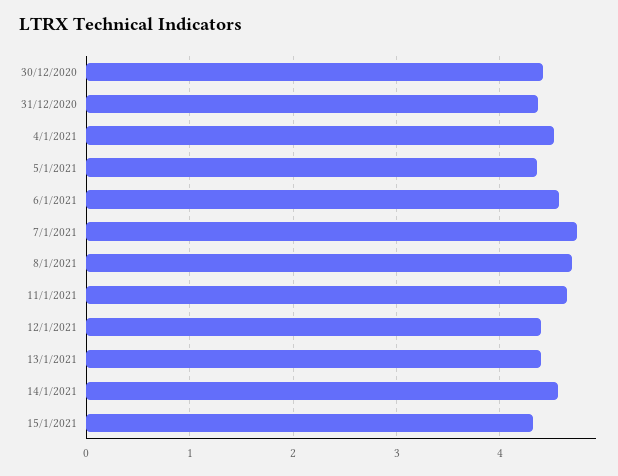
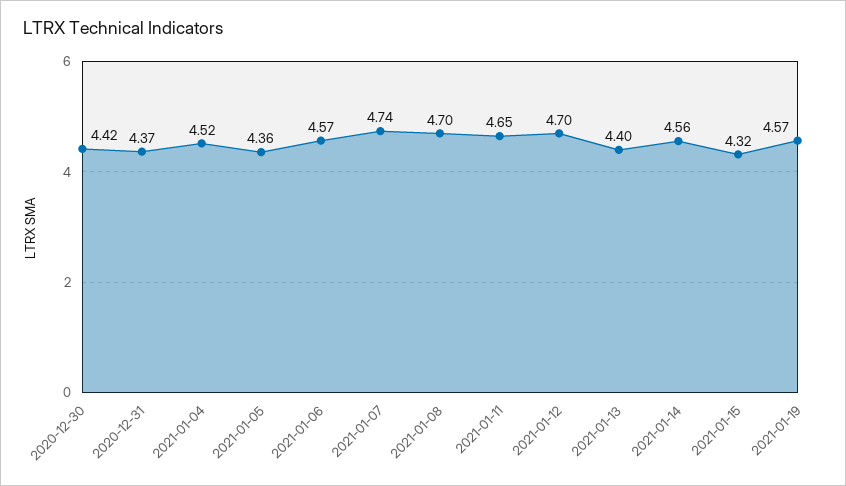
12/1/2021: 4.4 -> 4.7
2021-01-19: none -> 4.57

